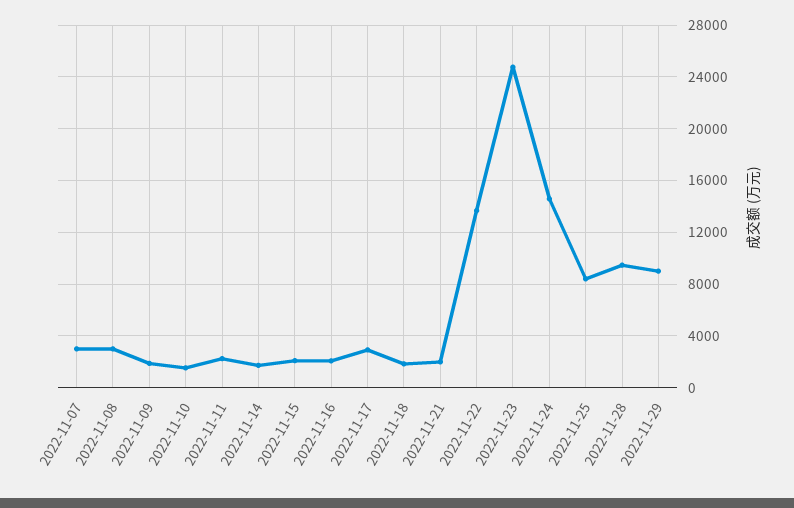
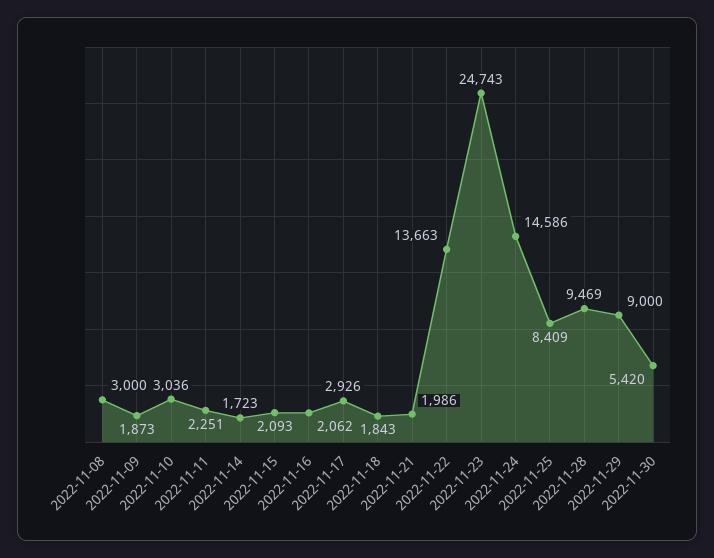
2022-11-07: 3000 -> none
2022-11-10: 1500 -> 3036
2022-11-30: none -> 5420

